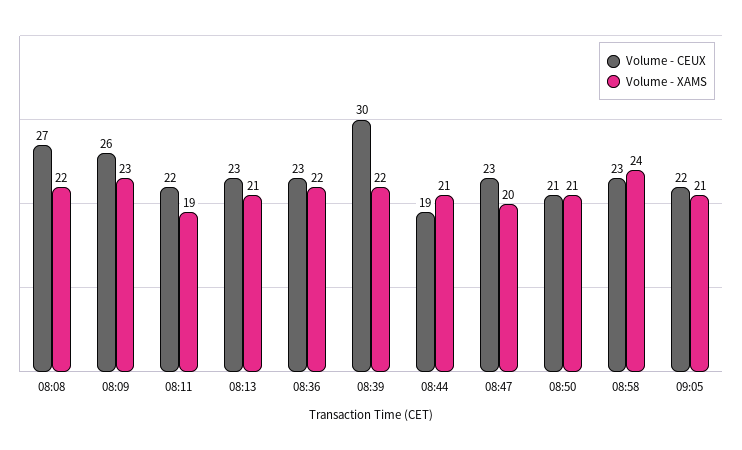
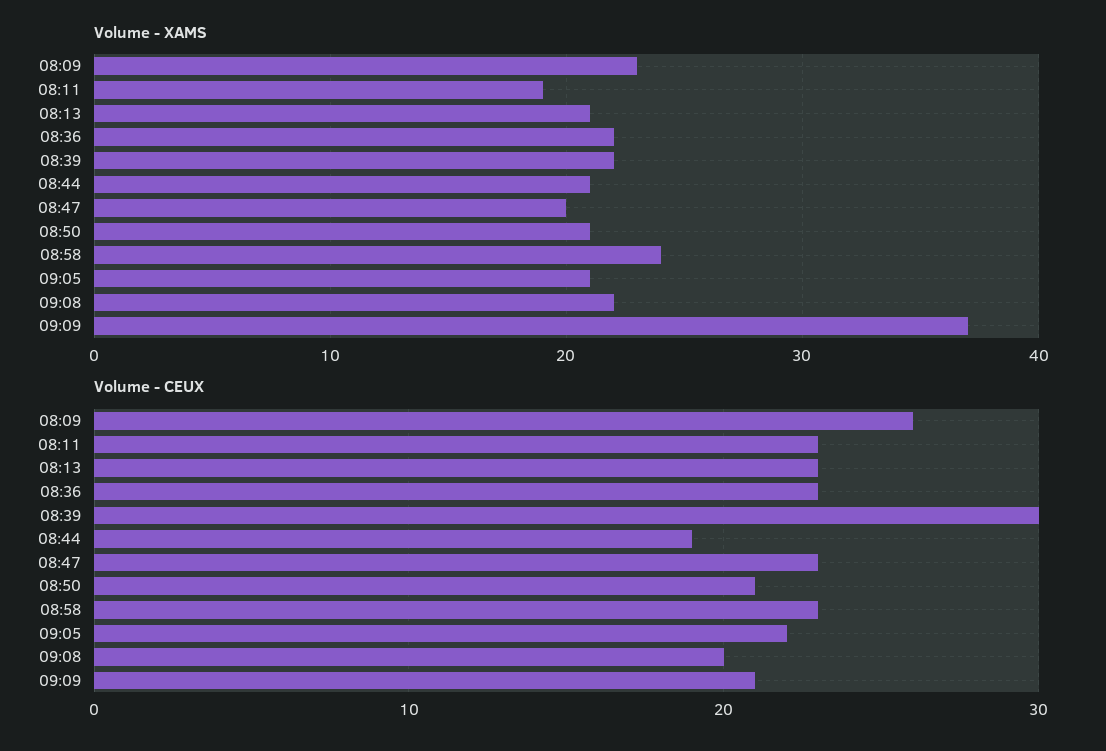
Volume - CEUX, 08:08: 27 -> none
Volume - XAMS, 08:08: 22 -> none
Volume - CEUX, 08:11: 22 -> 23
Volume - XAMS, 09:08: none -> 22
Volume - XAMS, 09:09: none -> 37
Volume - CEUX, 09:08: none -> 20
Volume - CEUX, 09:09: none -> 21

